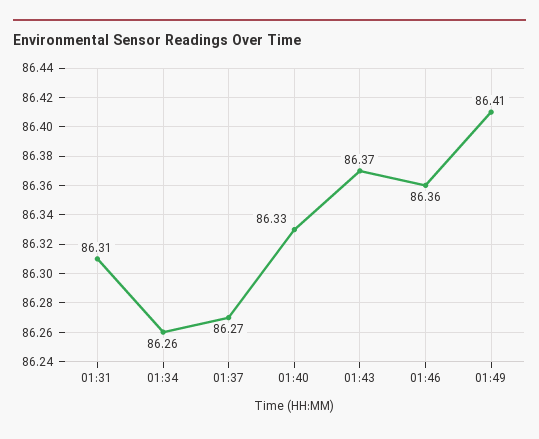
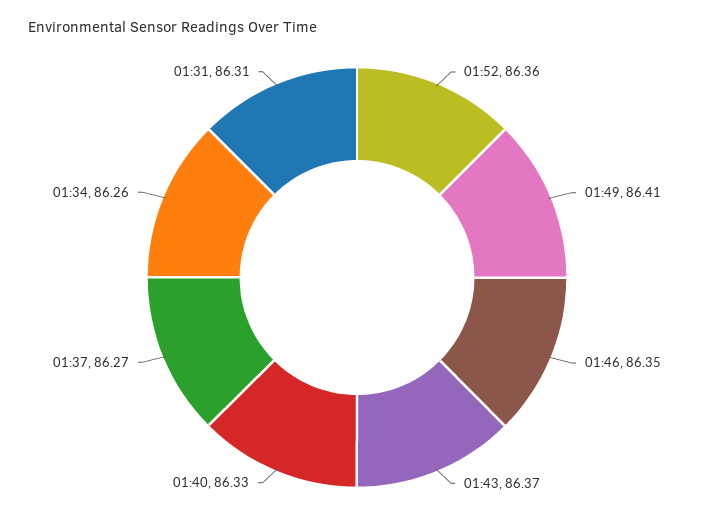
01:46: 86.36 -> 86.35
01:52: none -> 86.36

